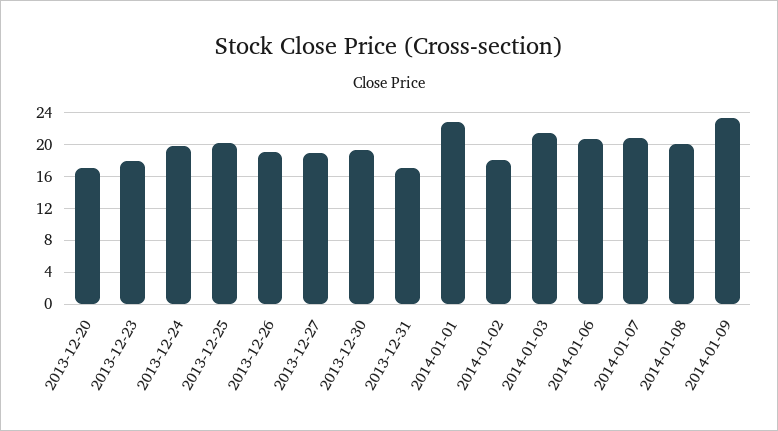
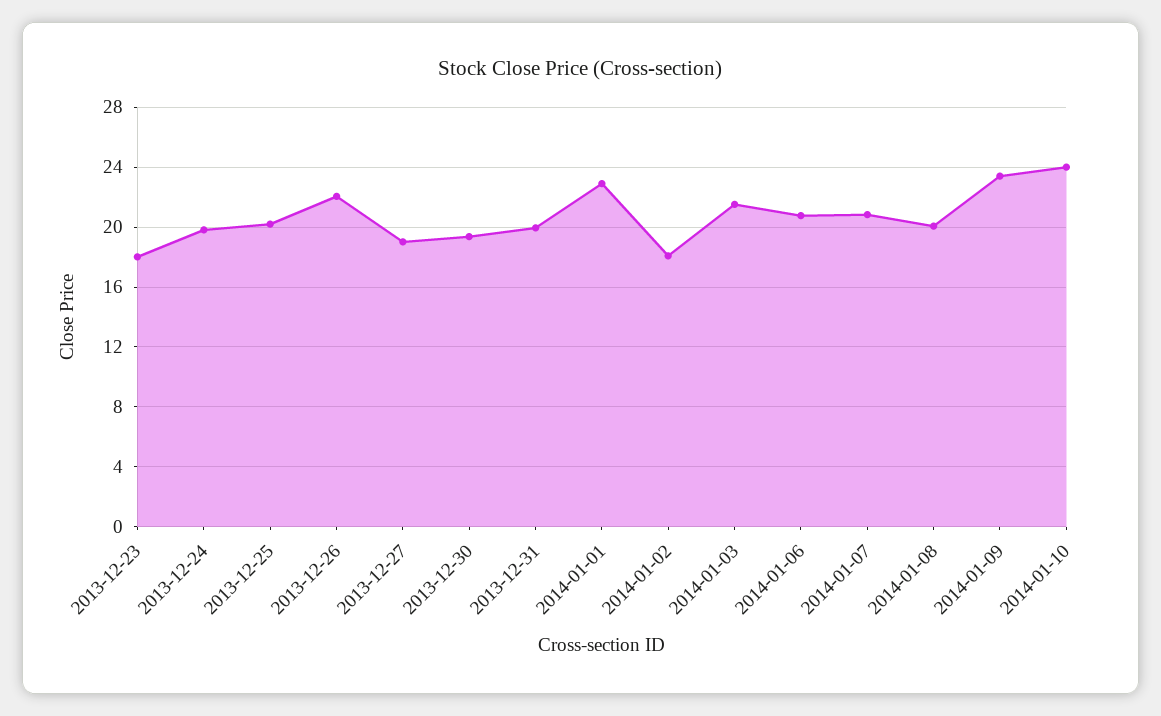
2013-12-20: 17 -> none
2013-12-26: 19 -> 22
2013-12-31: 17 -> 20
2014-01-10: none -> 24

